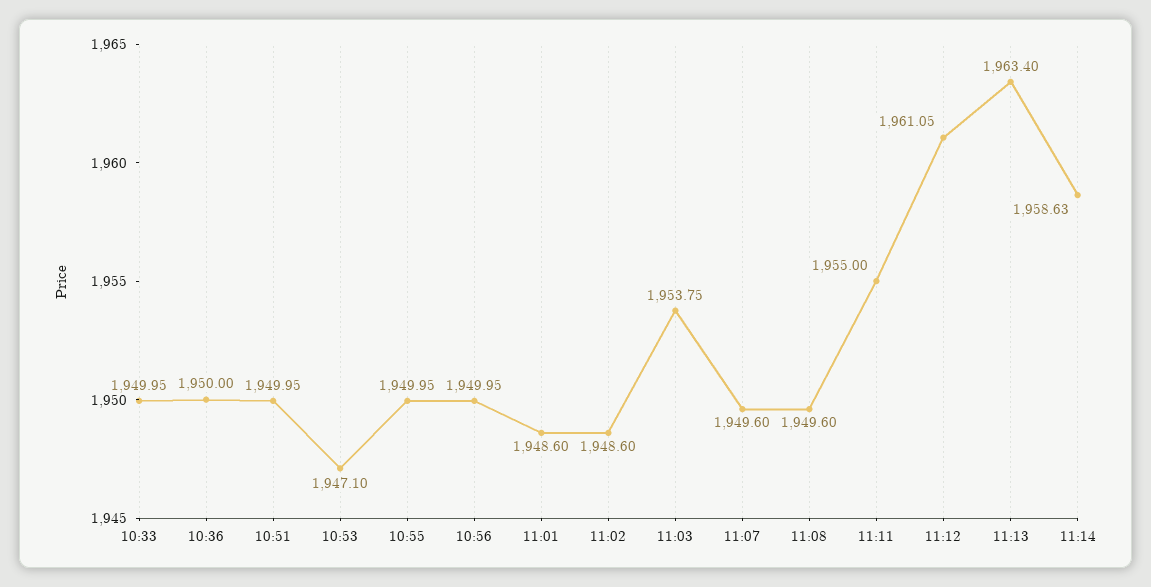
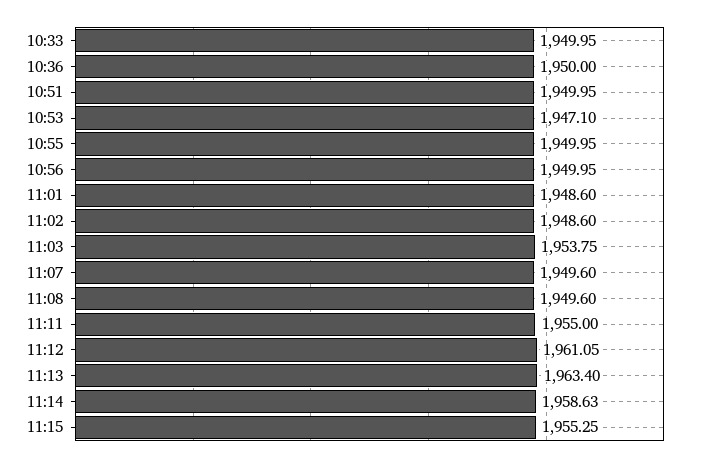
11:15: none -> 1955.25

